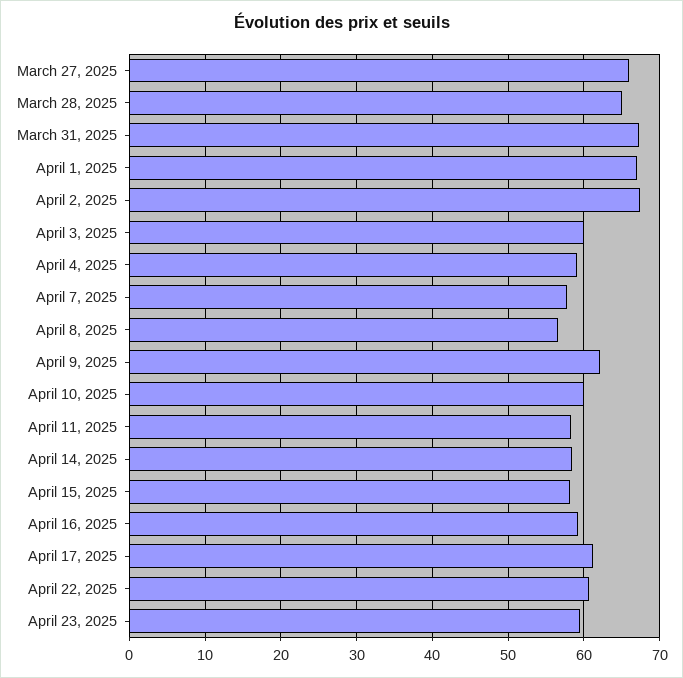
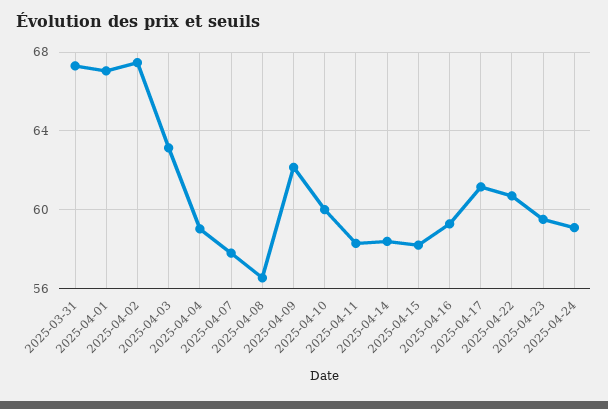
March 27, 2025: 66 -> none
March 28, 2025: 65 -> none
April 3, 2025: 60 -> 63
2025-04-24: none -> 59

